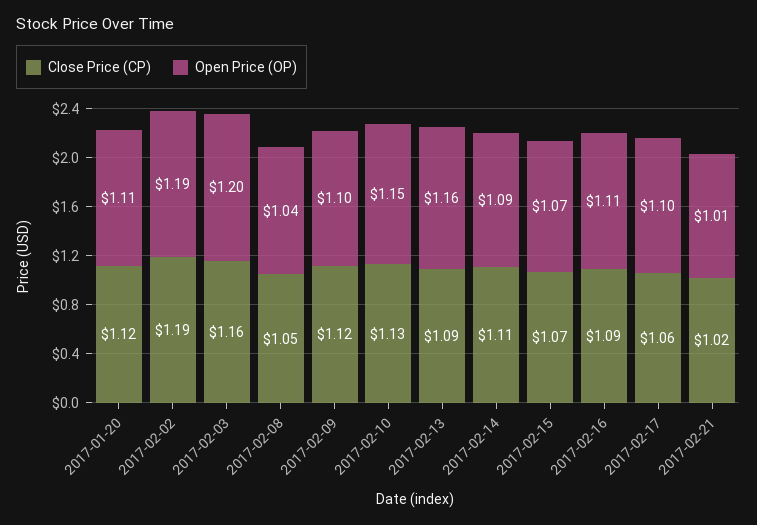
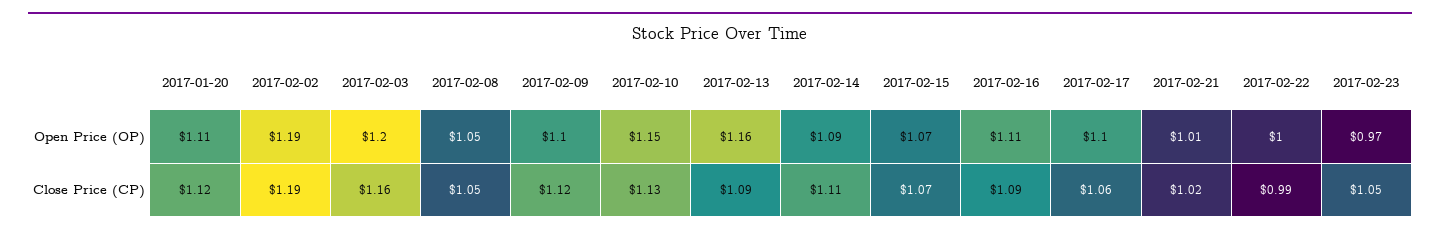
Open Price (OP), 2017-02-08: 1.04 -> 1.05
Open Price (OP), 2017-02-22: none -> 1
Open Price (OP), 2017-02-23: none -> 0.97
Close Price (CP), 2017-02-22: none -> 0.99
Close Price (CP), 2017-02-23: none -> 1.05

